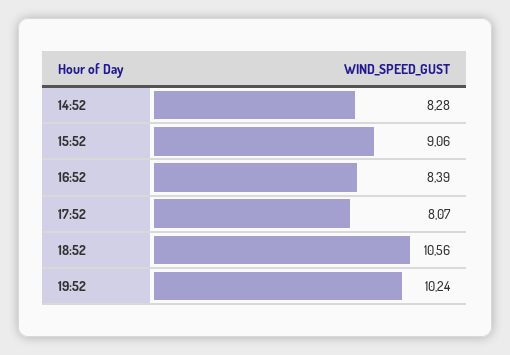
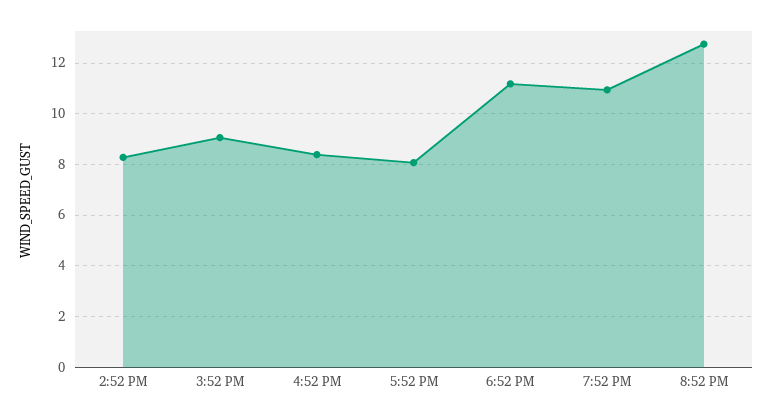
18:52: 10.56 -> 11.25
19:52: 10.24 -> 11
8:52 PM: none -> 12.75

